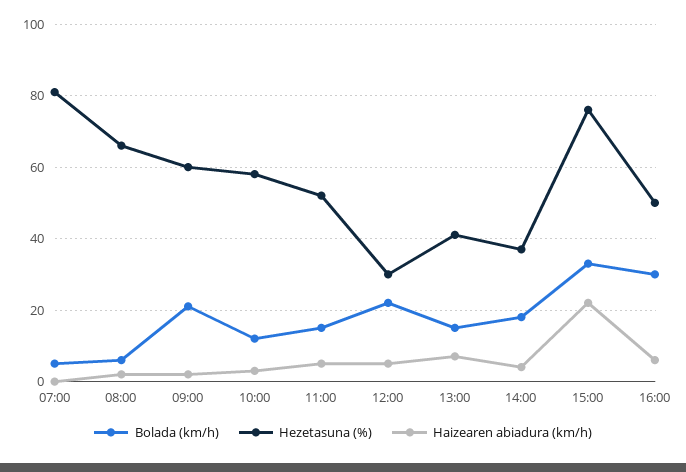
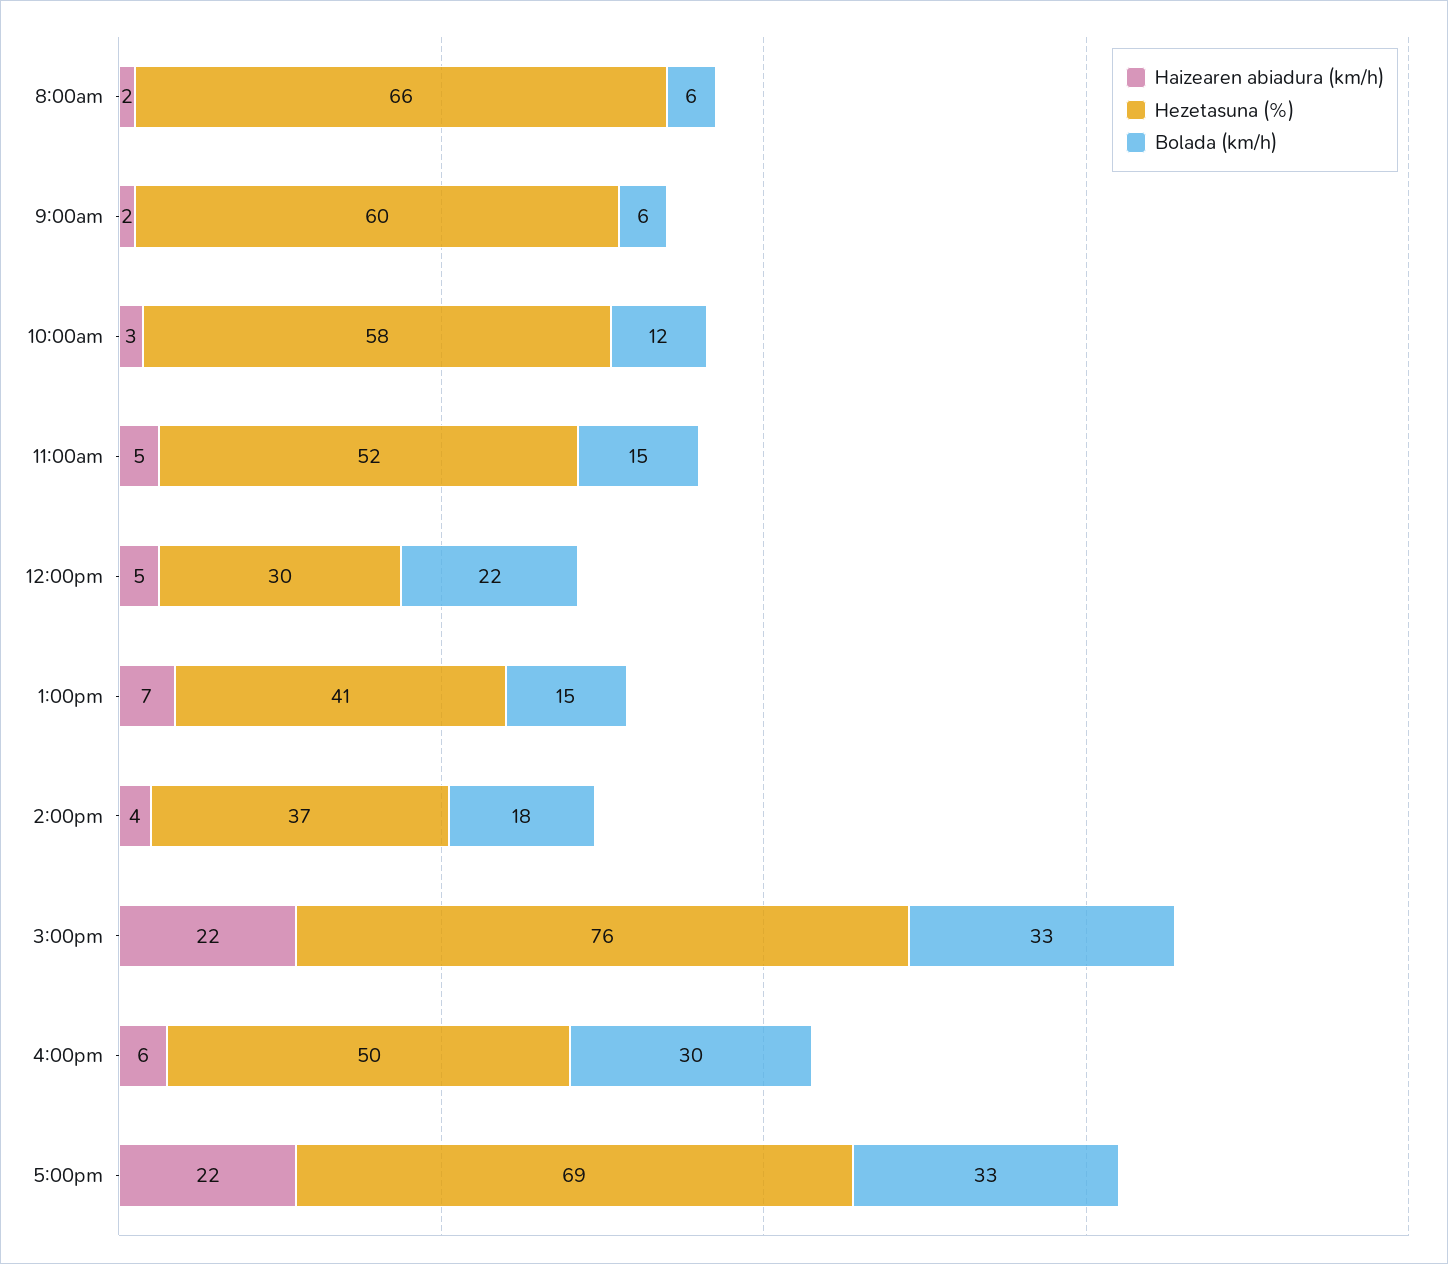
Bolada (km/h), 07:00: 5 -> none
Hezetasuna (%), 07:00: 80 -> none
Haizearen abiadura (km/h), 07:00: 0 -> none
Bolada (km/h), 09:00: 20 -> 6
Haizearen abiadura (km/h), 5:00pm: none -> 22
Hezetasuna (%), 5:00pm: none -> 69
Bolada (km/h), 5:00pm: none -> 33

